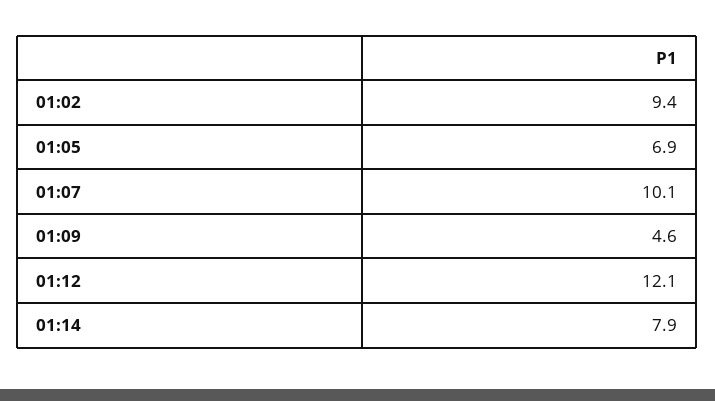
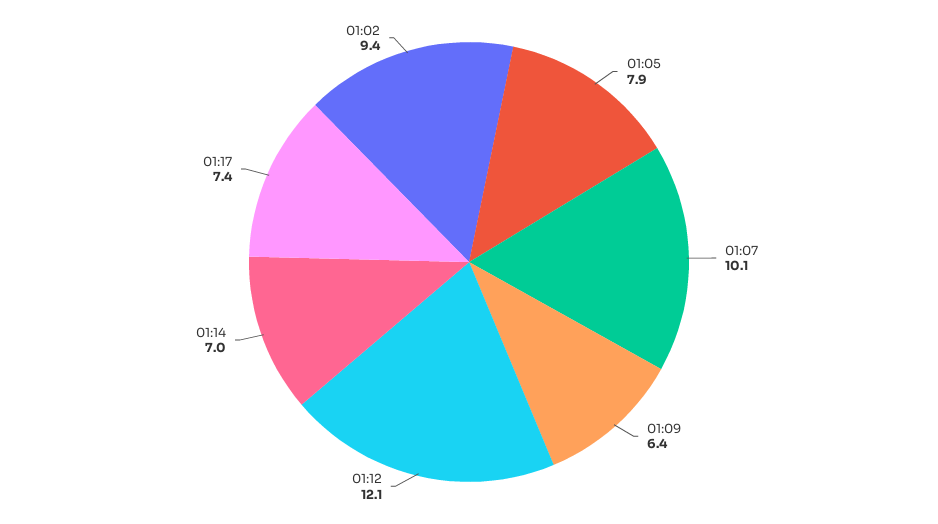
01:05: 6.9 -> 7.9
01:09: 4.6 -> 6.4
01:14: 7.9 -> 7
01:17: none -> 7.4

